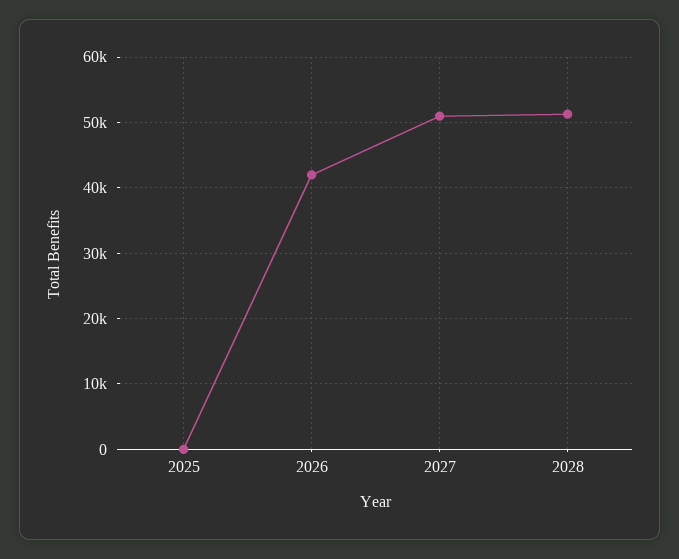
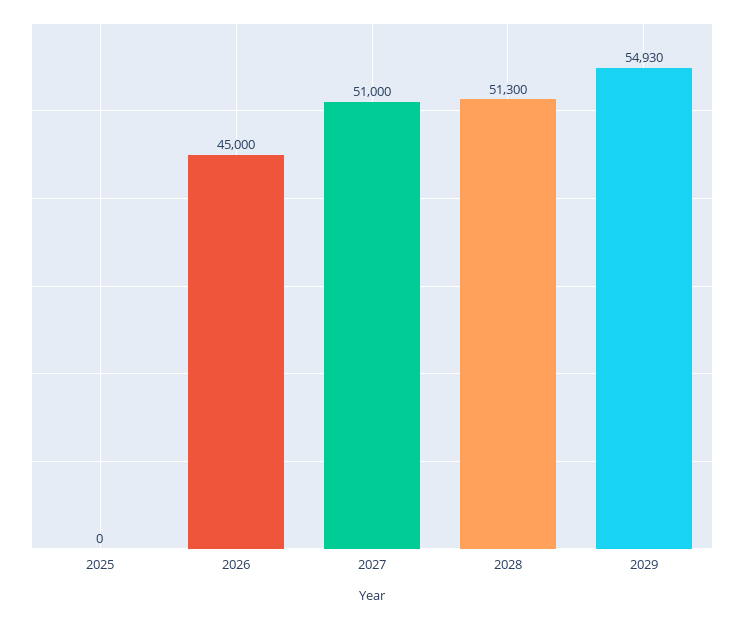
2026: 42000 -> 45000
2029: none -> 54930

